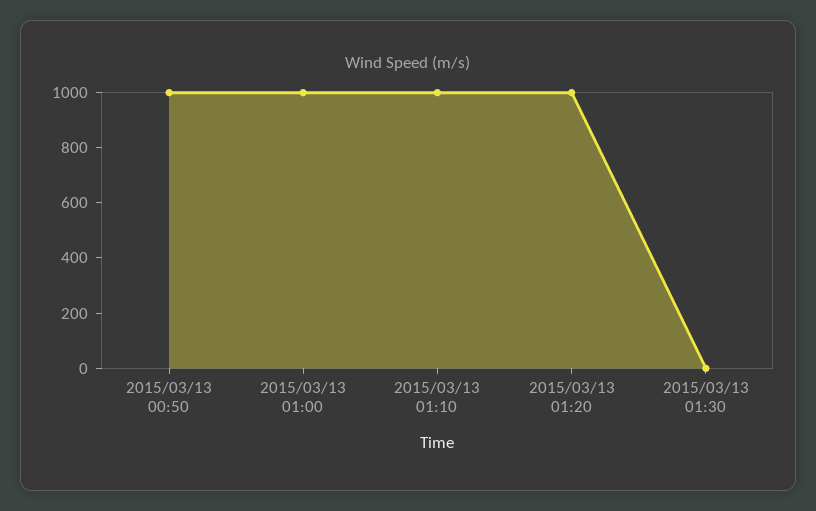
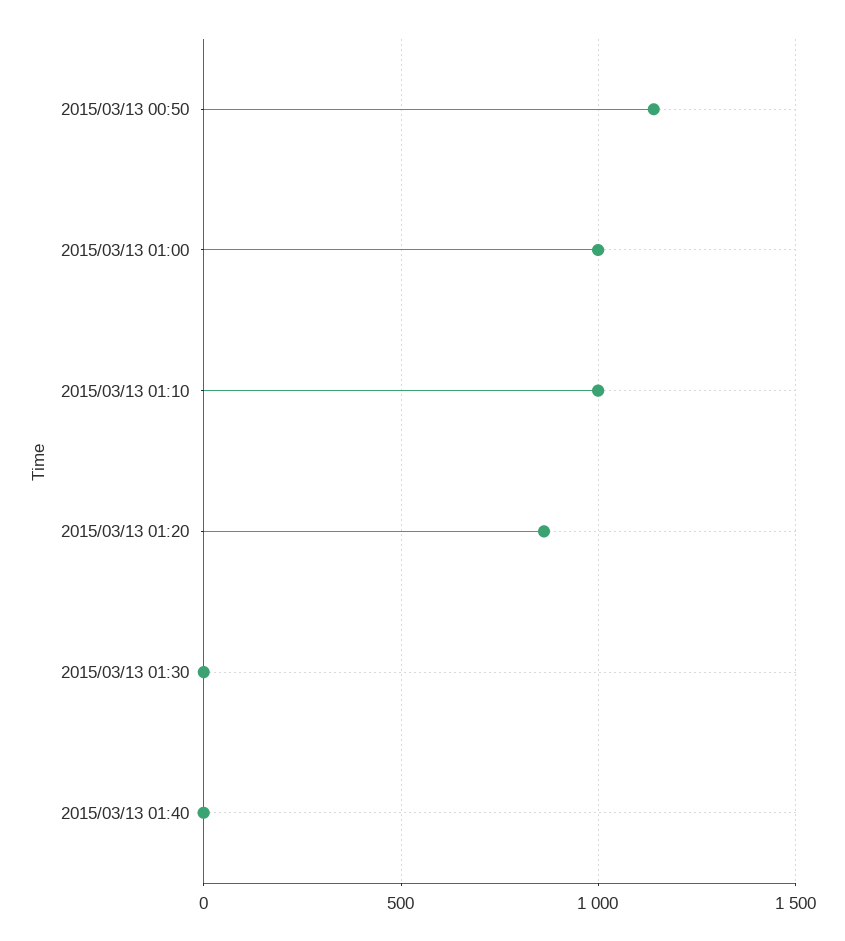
2015/03/13 00:50: 1000 -> 1150
2015/03/13 01:20: 1000 -> 850
2015/03/13 01:40: none -> 0

